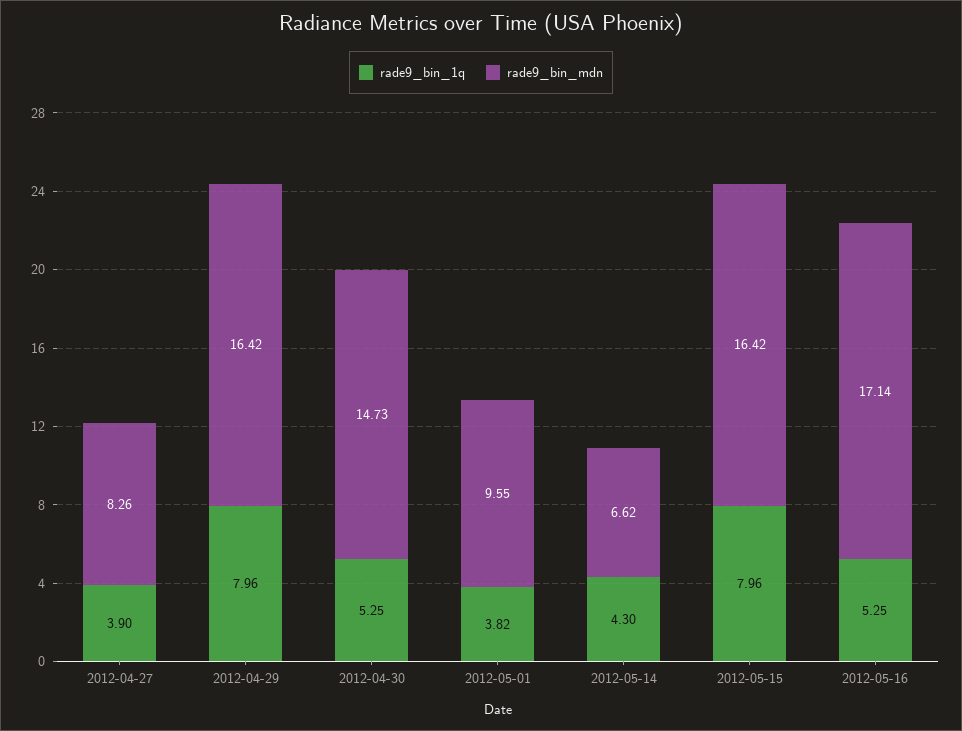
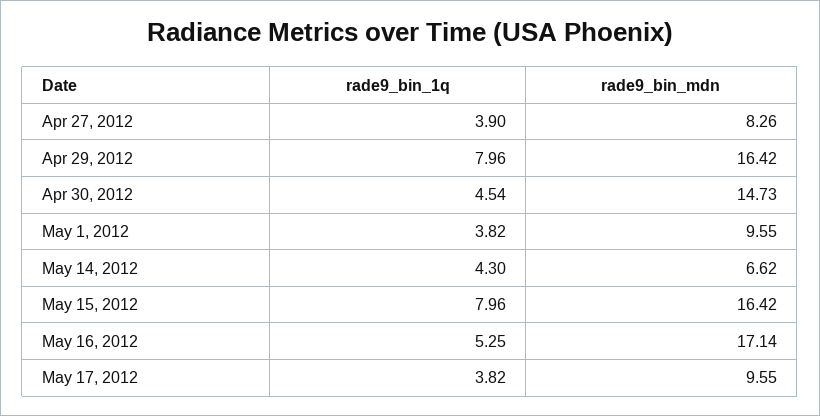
rade9_bin_1q, 2012-04-30: 5.25 -> 4.54
rade9_bin_1q, May 17, 2012: none -> 3.82
rade9_bin_mdn, May 17, 2012: none -> 9.55

